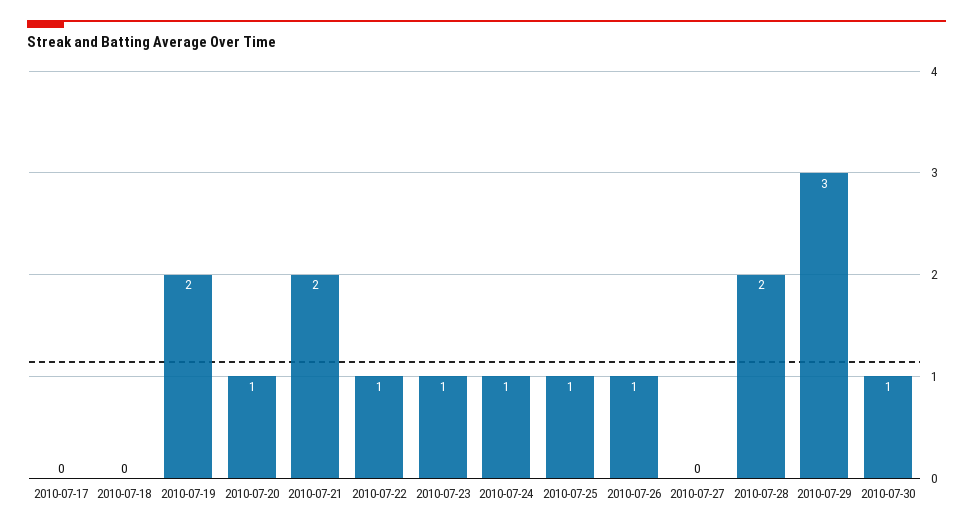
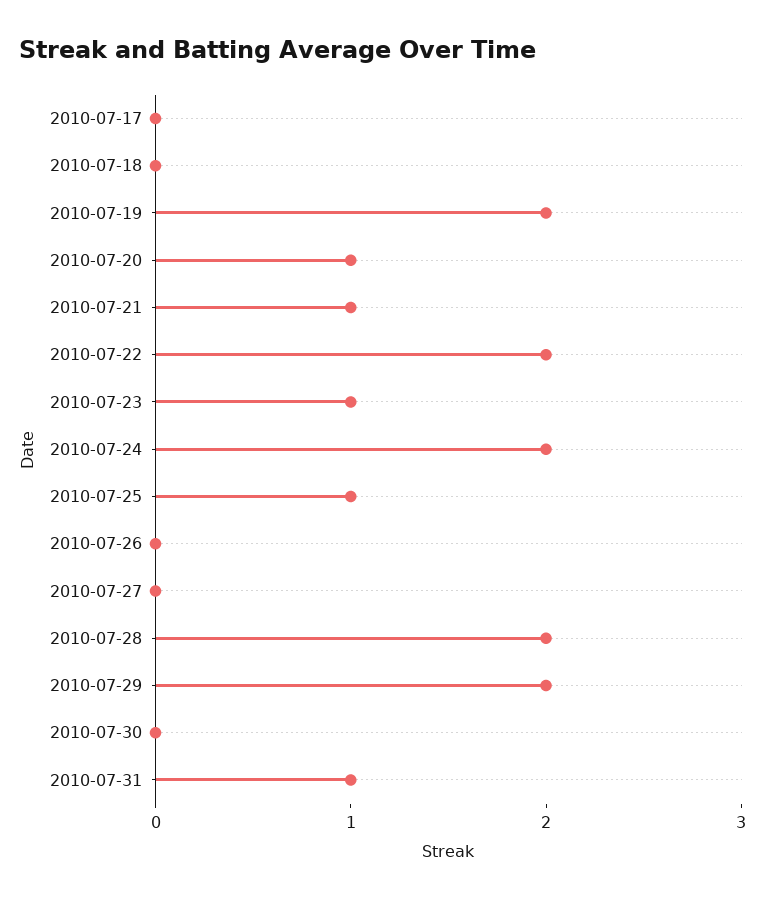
2010-07-21: 2 -> 1
2010-07-22: 1 -> 2
2010-07-24: 1 -> 2
2010-07-26: 1 -> 0
2010-07-29: 3 -> 2
2010-07-30: 1 -> 0
2010-07-31: none -> 1

